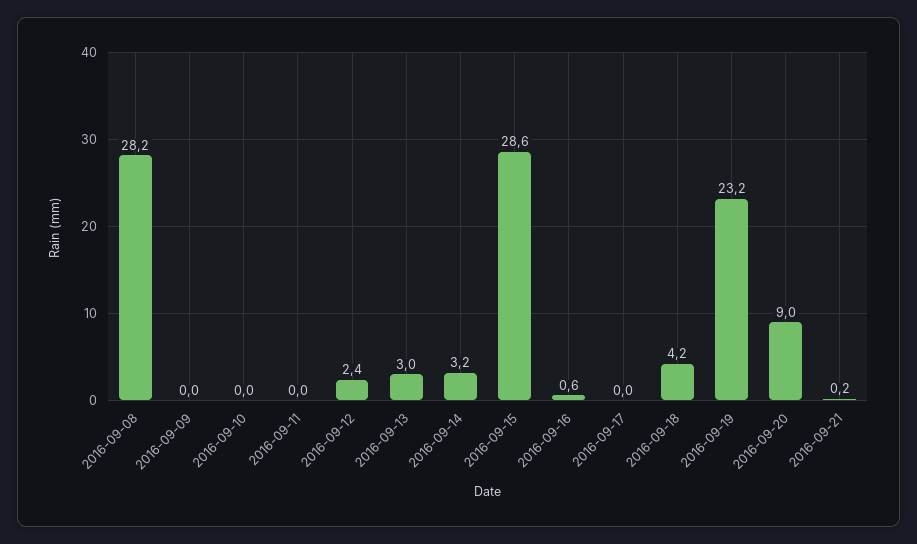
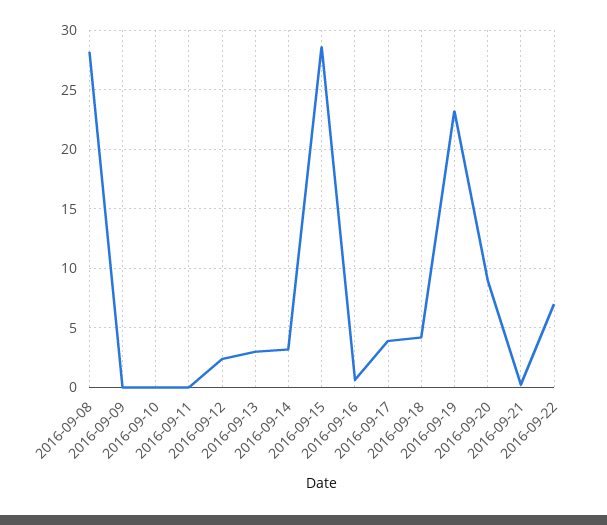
2016-09-17: 0 -> 4
2016-09-22: none -> 7

